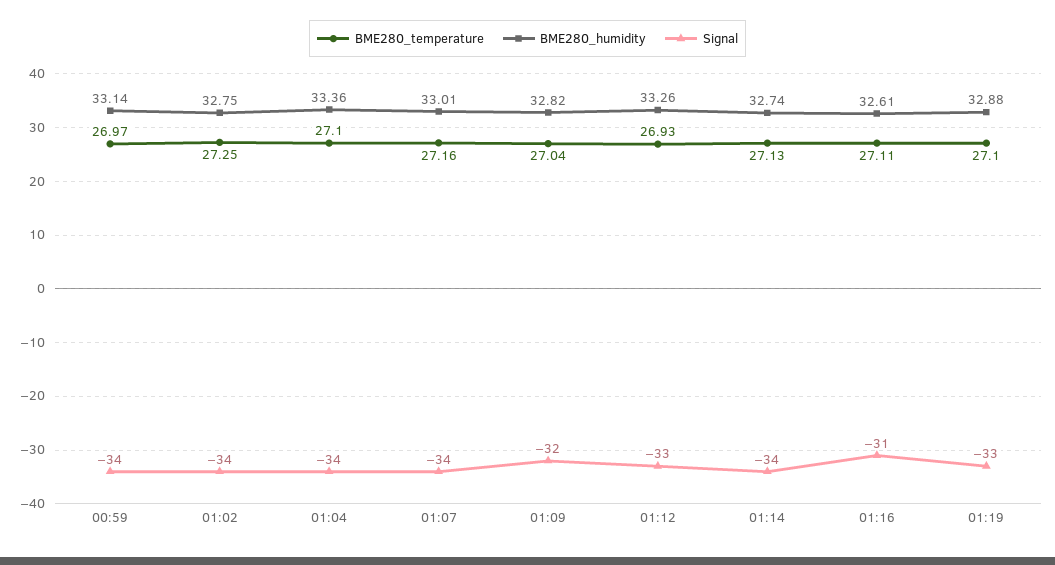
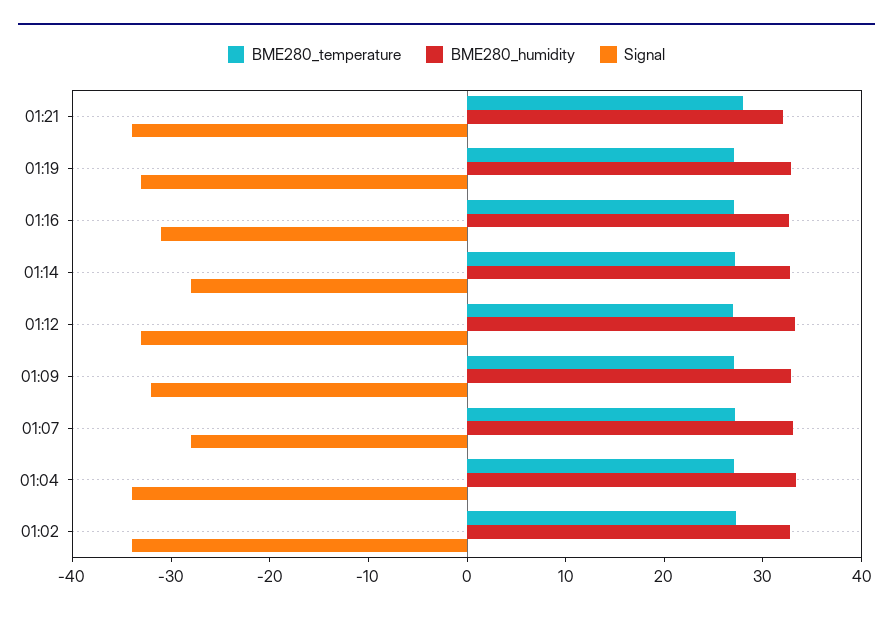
BME280_temperature, 00:59: 26.97 -> none
BME280_humidity, 00:59: 33.14 -> none
Signal, 00:59: -34 -> none
Signal, 01:07: -34 -> -28
Signal, 01:14: -34 -> -28
BME280_temperature, 01:21: none -> 28
BME280_humidity, 01:21: none -> 32
Signal, 01:21: none -> -34

